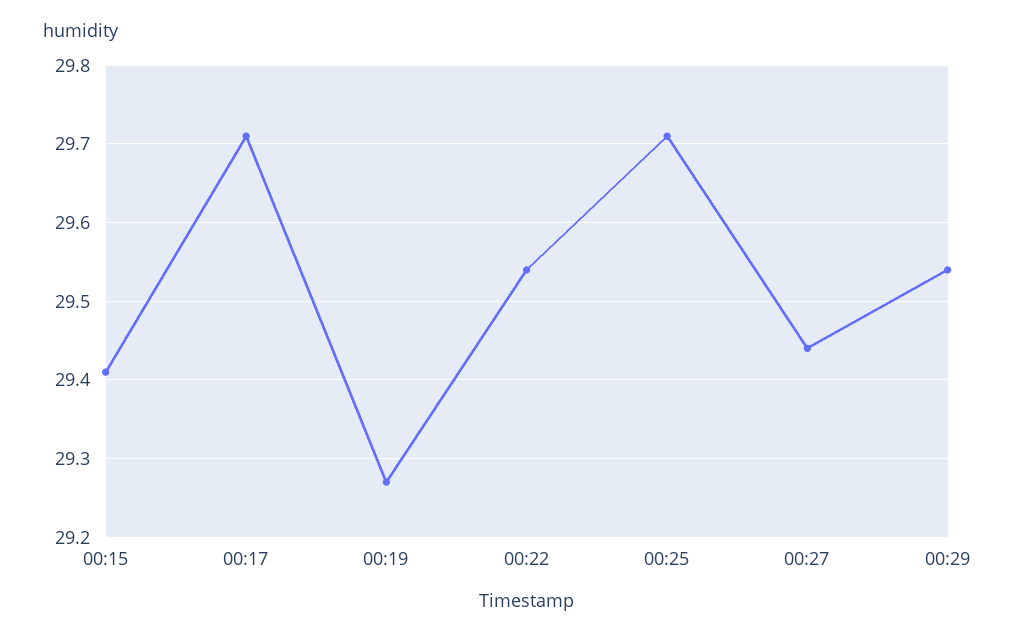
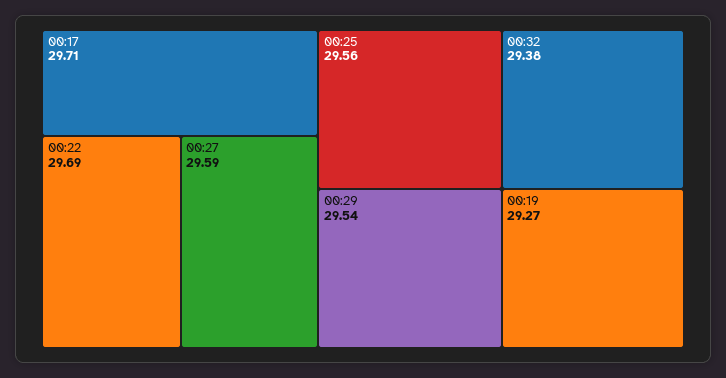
00:15: 29.41 -> none
00:22: 29.54 -> 29.69
00:25: 29.71 -> 29.56
00:27: 29.44 -> 29.59
00:32: none -> 29.38

